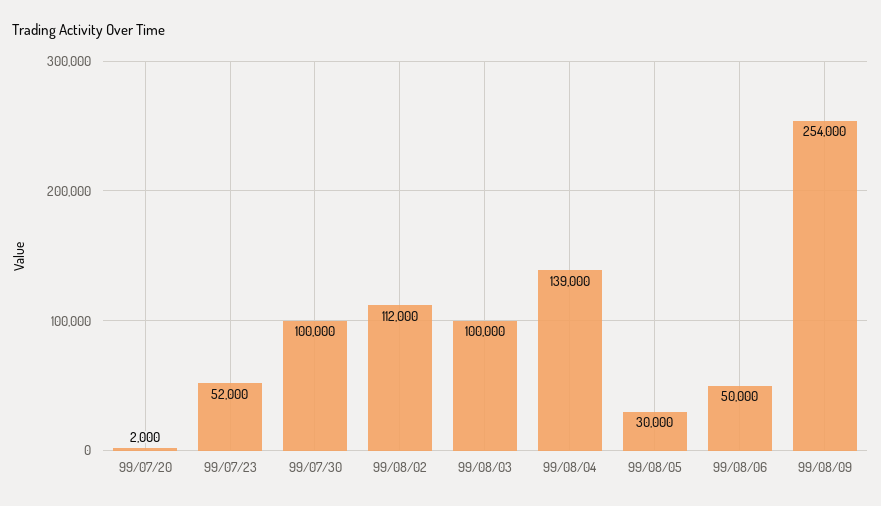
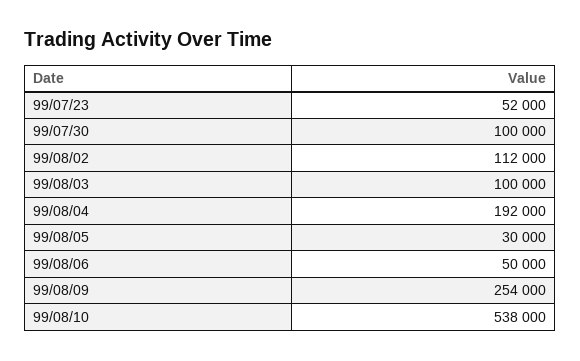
99/07/20: 2000 -> none
99/08/04: 139000 -> 192000
99/08/10: none -> 538000

